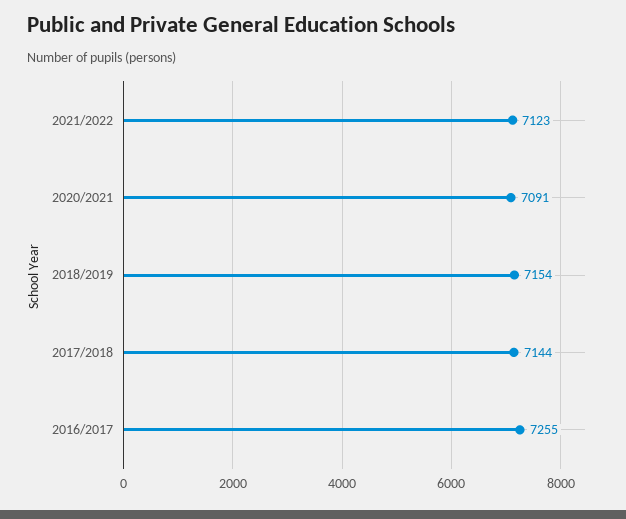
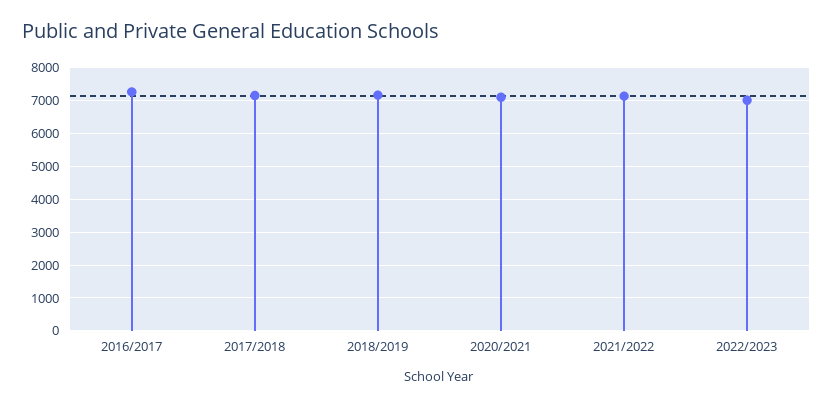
2022/2023: none -> 7000

